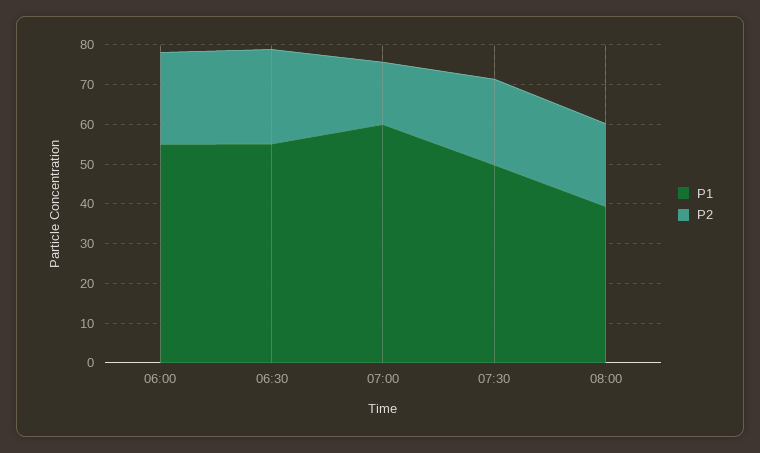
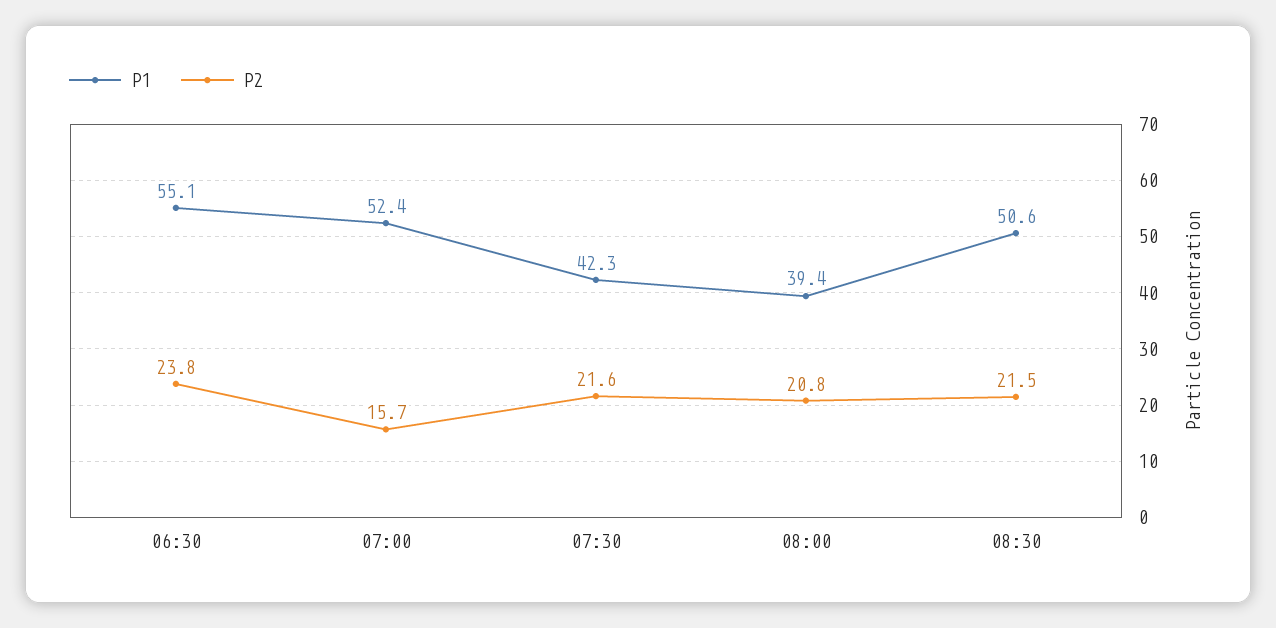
P1, 06:00: 55 -> none
P2, 06:00: 22.5 -> none
P1, 07:00: 60 -> 52.4
P1, 07:30: 50 -> 42.3
P1, 08:30: none -> 50.6
P2, 08:30: none -> 21.5

